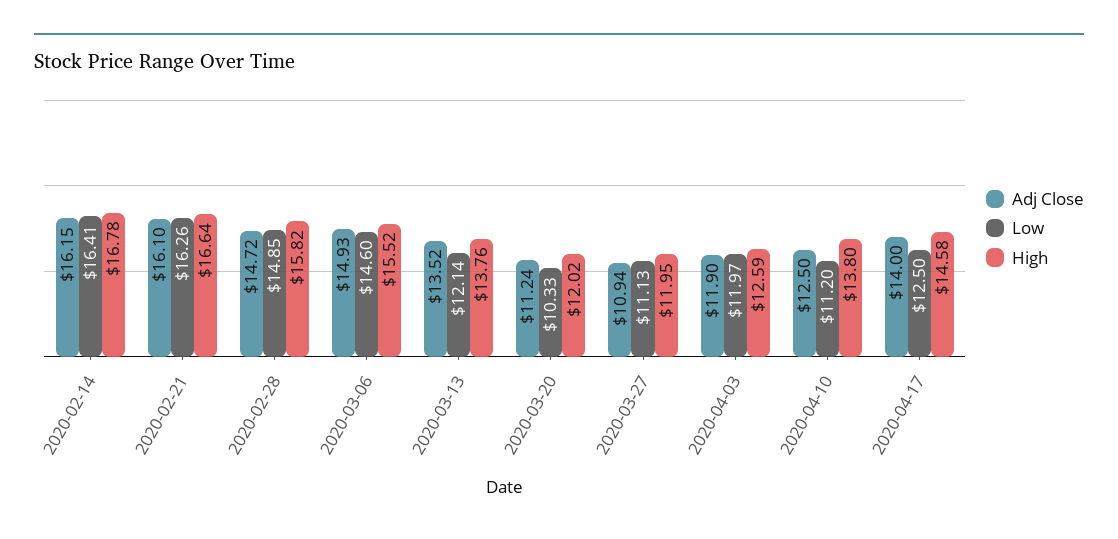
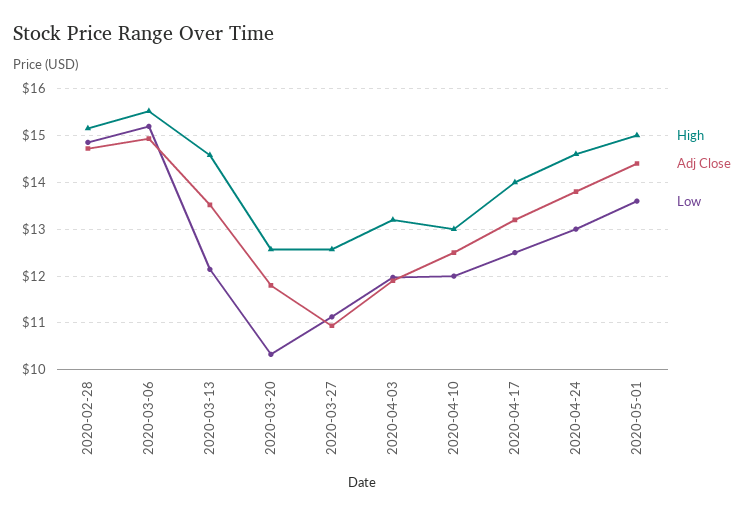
Adj Close, 2020-02-14: 16.15 -> none
Low, 2020-02-14: 16.41 -> none
High, 2020-02-14: 16.78 -> none
Adj Close, 2020-02-21: 16.1 -> none
Low, 2020-02-21: 16.26 -> none
High, 2020-02-21: 16.64 -> none
High, 2020-02-28: 15.82 -> 15.2
Low, 2020-03-06: 14.6 -> 15.2
High, 2020-03-13: 13.76 -> 14.6
Adj Close, 2020-03-20: 11.24 -> 11.8
High, 2020-03-20: 12.02 -> 12.6
High, 2020-03-27: 11.95 -> 12.6
High, 2020-04-03: 12.59 -> 13.2
Low, 2020-04-10: 11.2 -> 12
High, 2020-04-10: 13.8 -> 13
Adj Close, 2020-04-17: 14 -> 13.2
High, 2020-04-17: 14.58 -> 14
High, 2020-04-24: none -> 14.6
Adj Close, 2020-04-24: none -> 13.8
Low, 2020-04-24: none -> 13
High, 2020-05-01: none -> 15
Adj Close, 2020-05-01: none -> 14.4
Low, 2020-05-01: none -> 13.6

